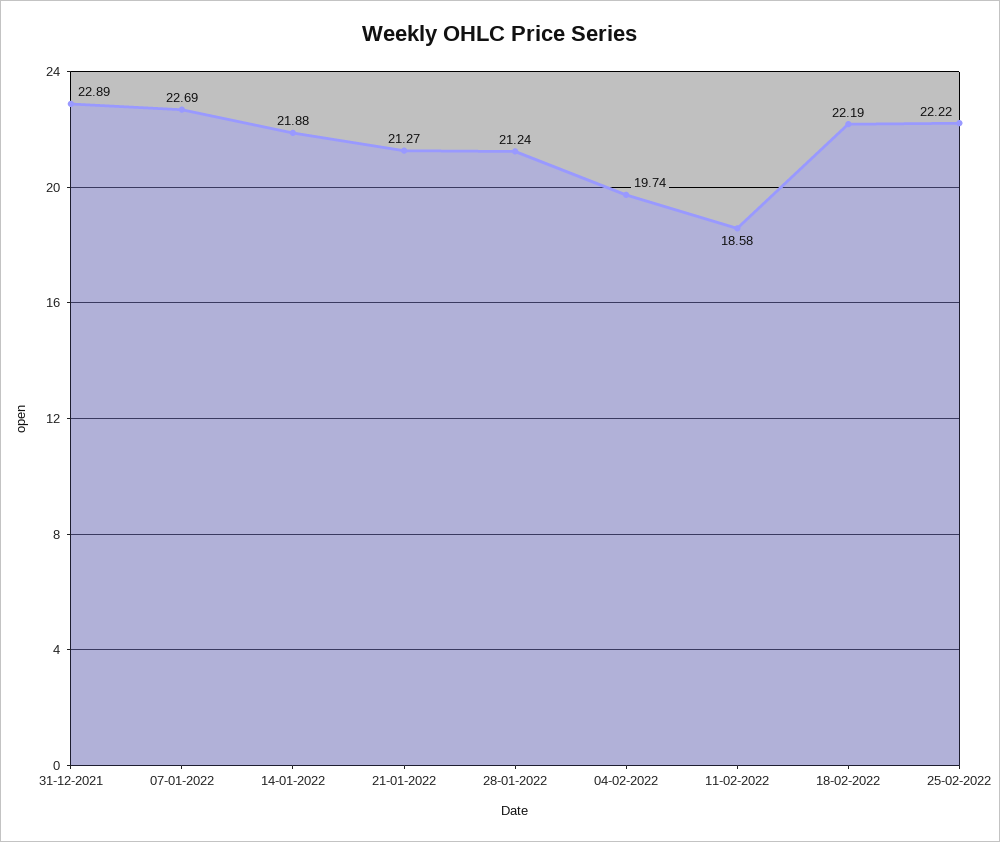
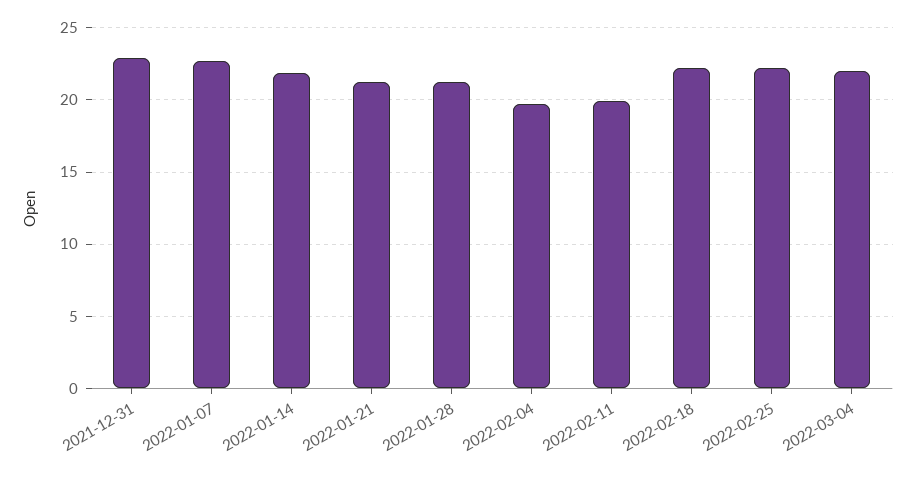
11-02-2022: 18.58 -> 20
2022-03-04: none -> 22

